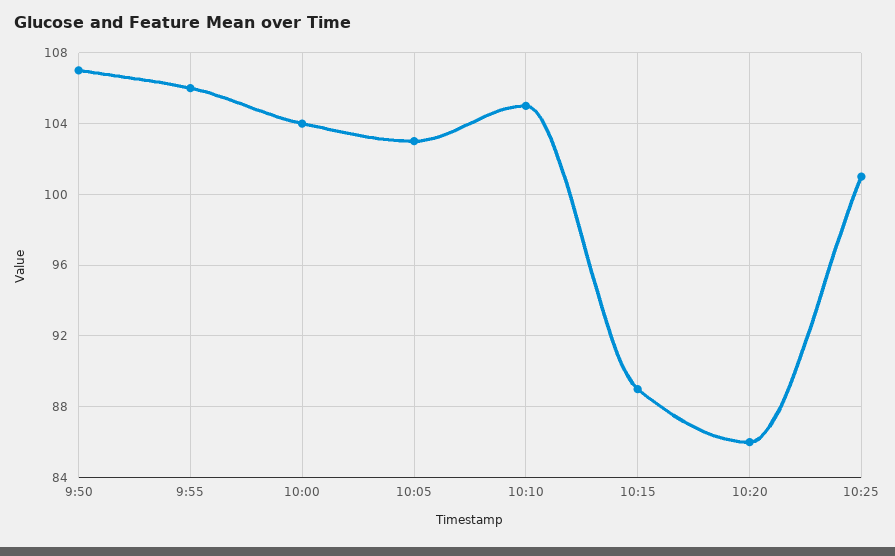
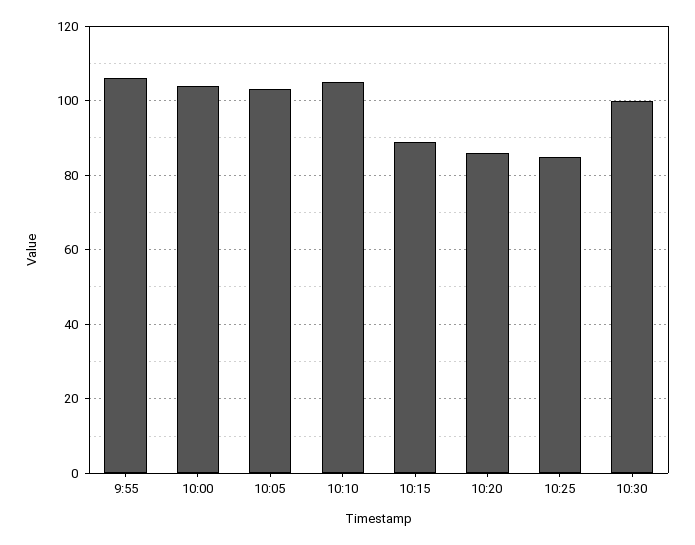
9:50: 107 -> none
10:25: 101 -> 85
10:30: none -> 100

